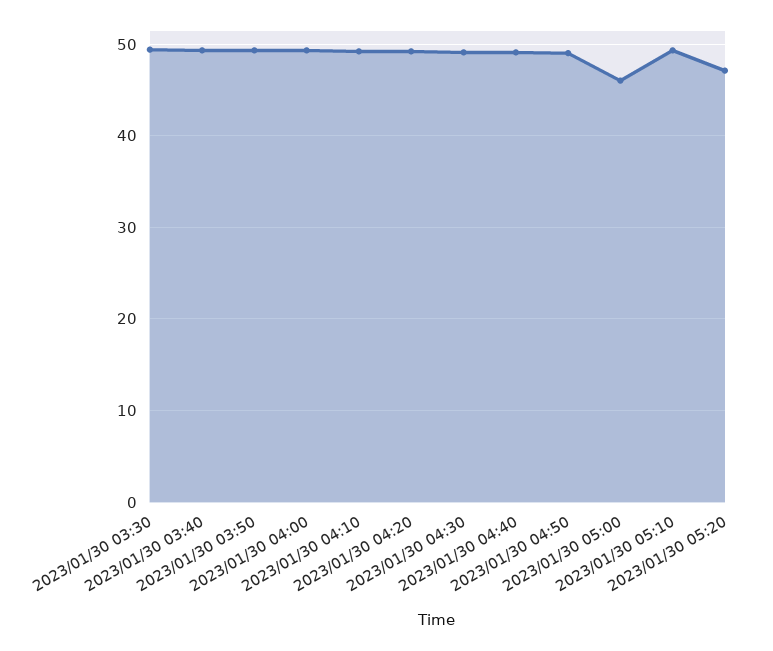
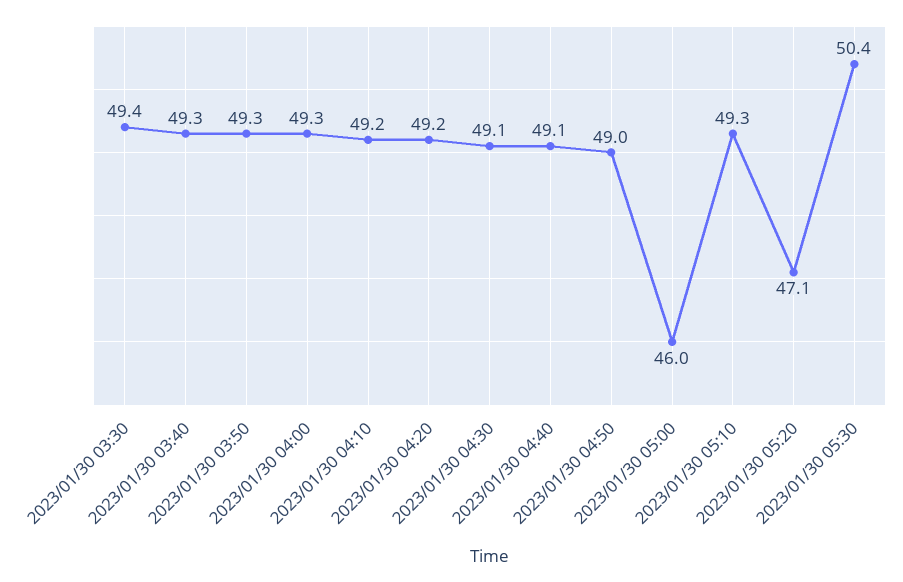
2023/01/30 05:30: none -> 50.4

